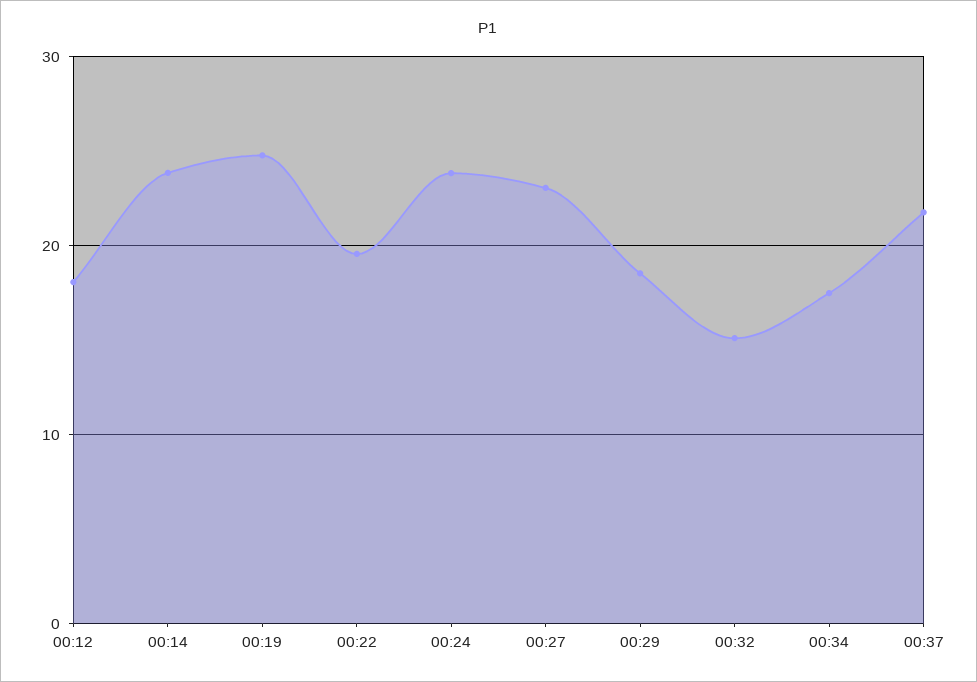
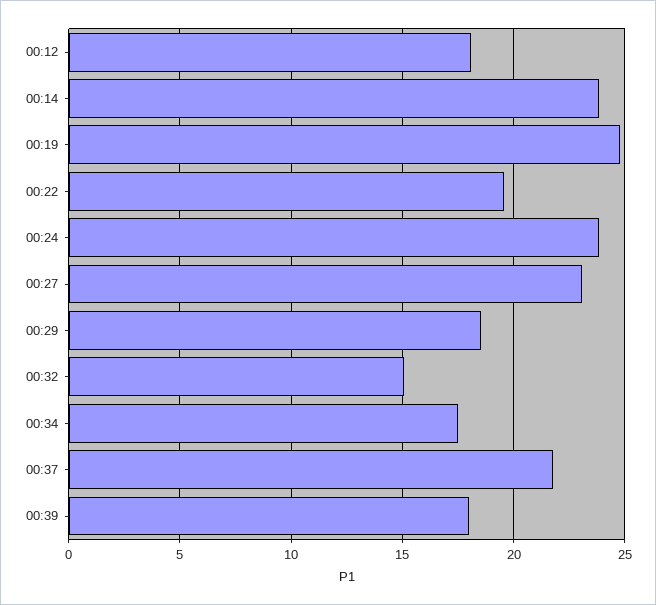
00:39: none -> 18

